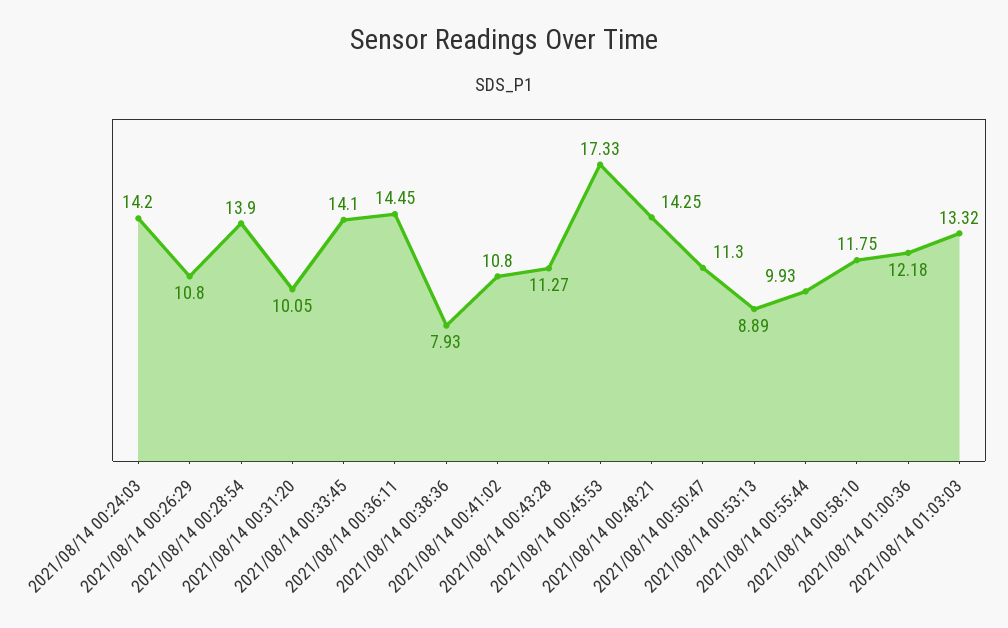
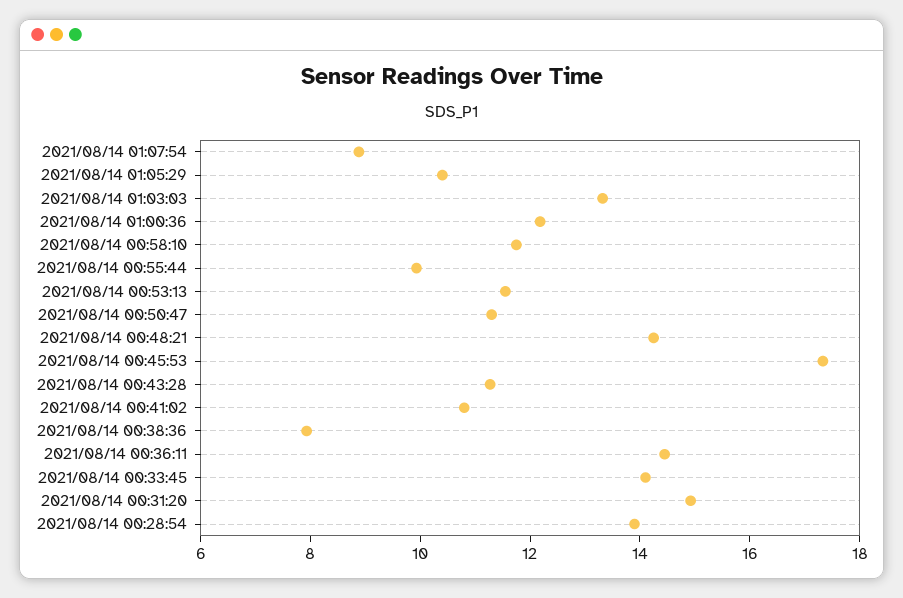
2021/08/14 00:24:03: 14.2 -> none
2021/08/14 00:26:29: 10.8 -> none
2021/08/14 00:31:20: 10.05 -> 15
2021/08/14 00:53:13: 8.89 -> 11.5
2021/08/14 01:07:54: none -> 9
2021/08/14 01:05:29: none -> 10.5

